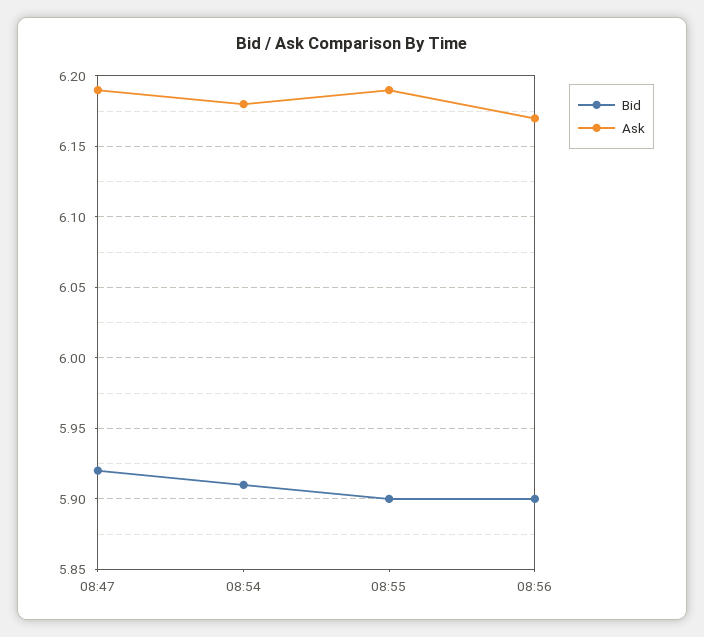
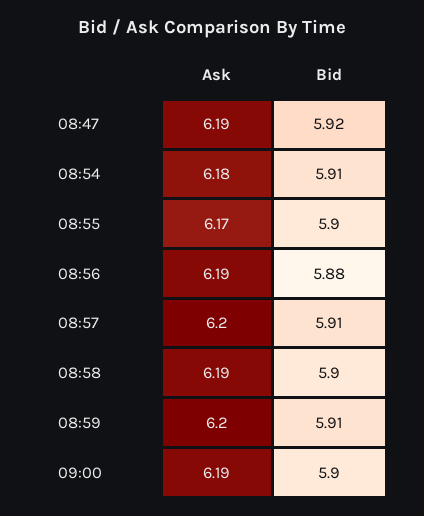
Ask, 08:55: 6.19 -> 6.17
Bid, 08:56: 5.9 -> 5.88
Ask, 08:56: 6.17 -> 6.19
Ask, 08:57: none -> 6.2
Bid, 08:57: none -> 5.91
Ask, 08:58: none -> 6.19
Bid, 08:58: none -> 5.9
Ask, 08:59: none -> 6.2
Bid, 08:59: none -> 5.91
Ask, 09:00: none -> 6.19
Bid, 09:00: none -> 5.9

